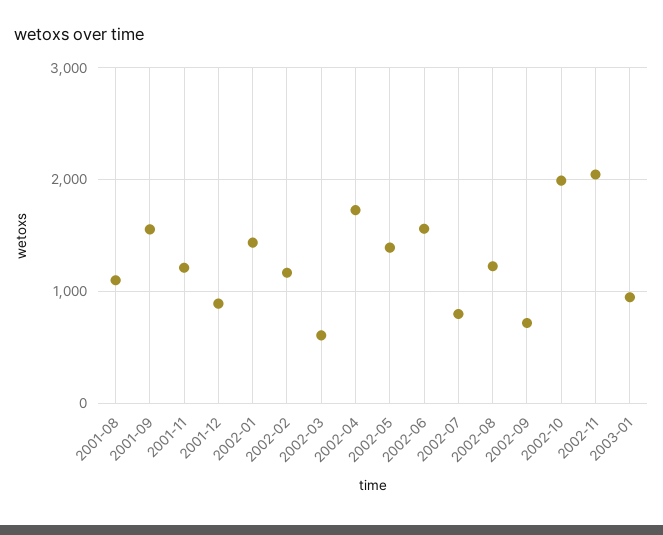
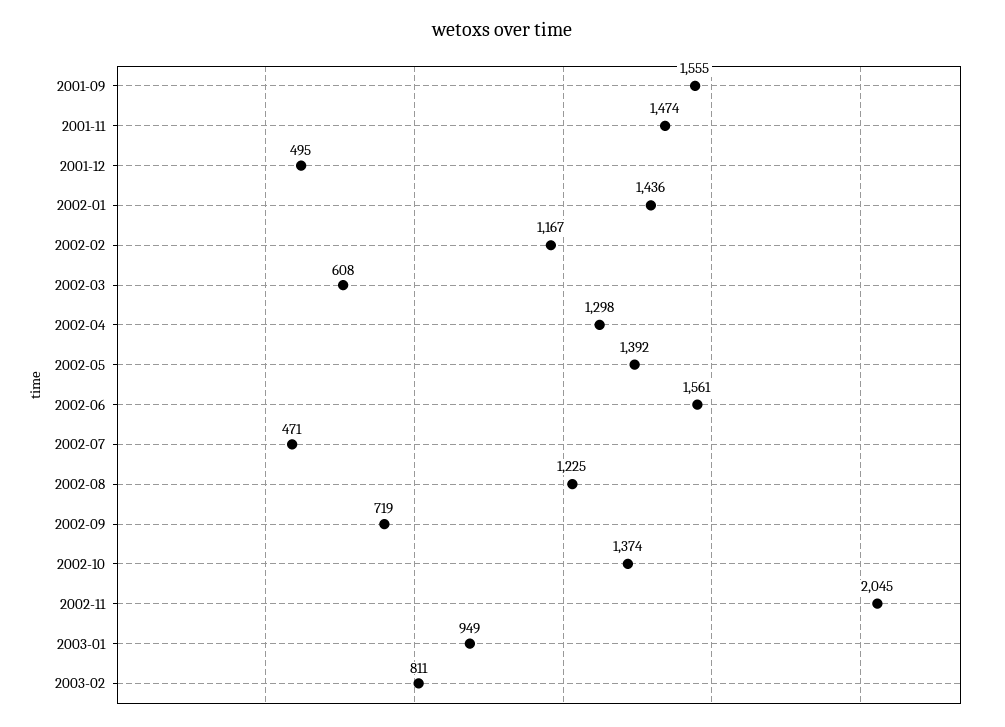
2001-08: 1100 -> none
2001-11: 1200 -> 1474
2001-12: 900 -> 495
2002-04: 1700 -> 1298
2002-07: 800 -> 471
2002-10: 2000 -> 1374
2003-02: none -> 811

